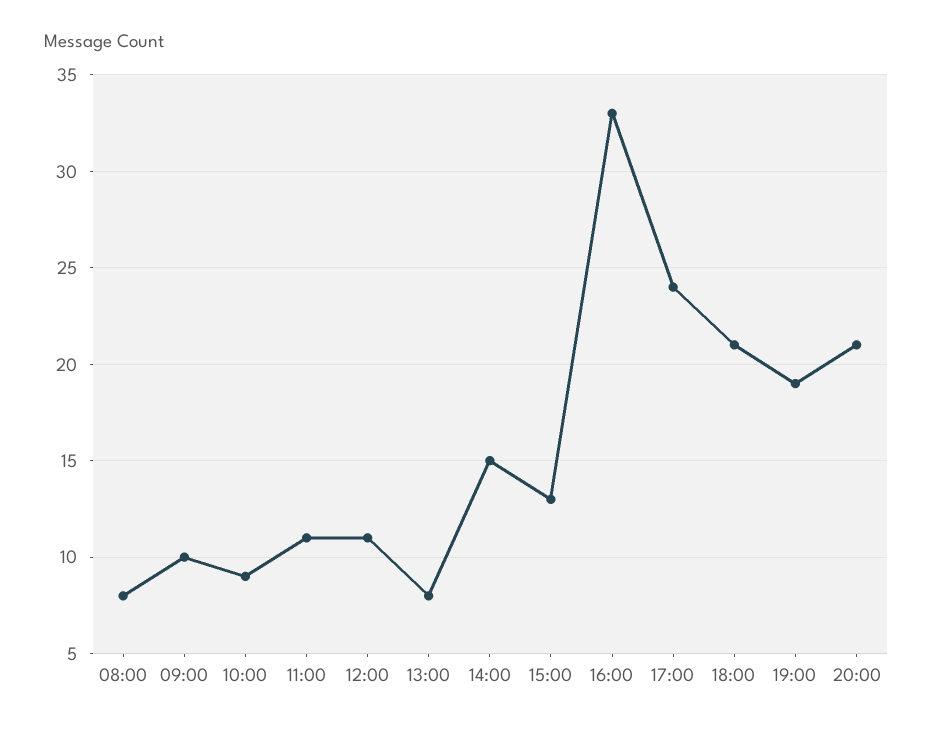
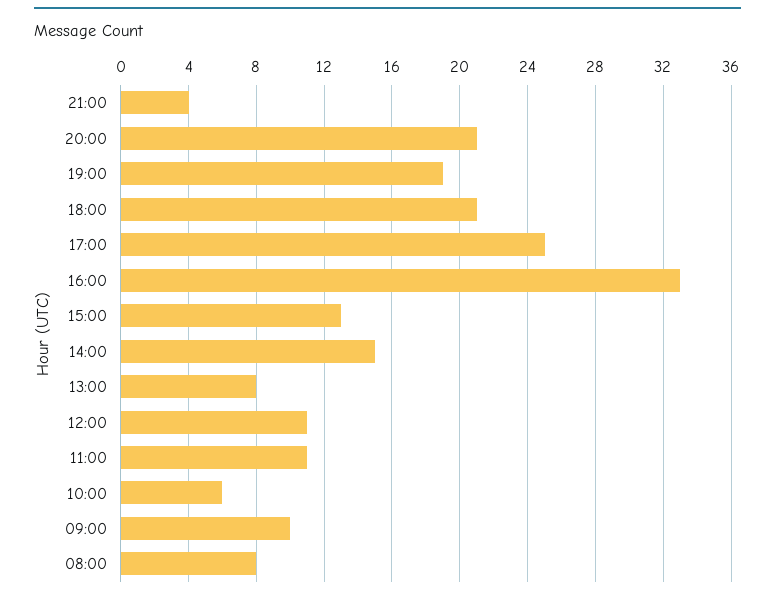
10:00: 9 -> 6
17:00: 24 -> 25
21:00: none -> 4

